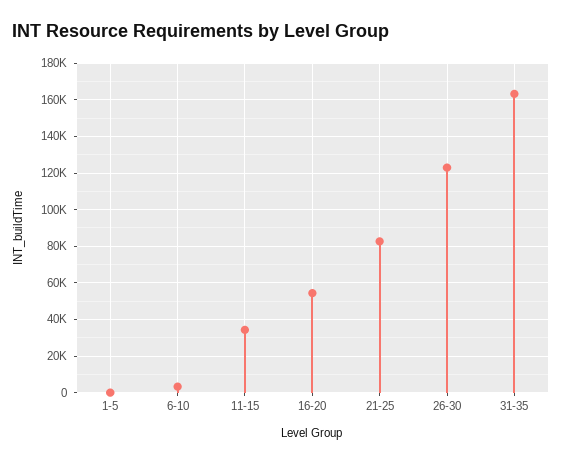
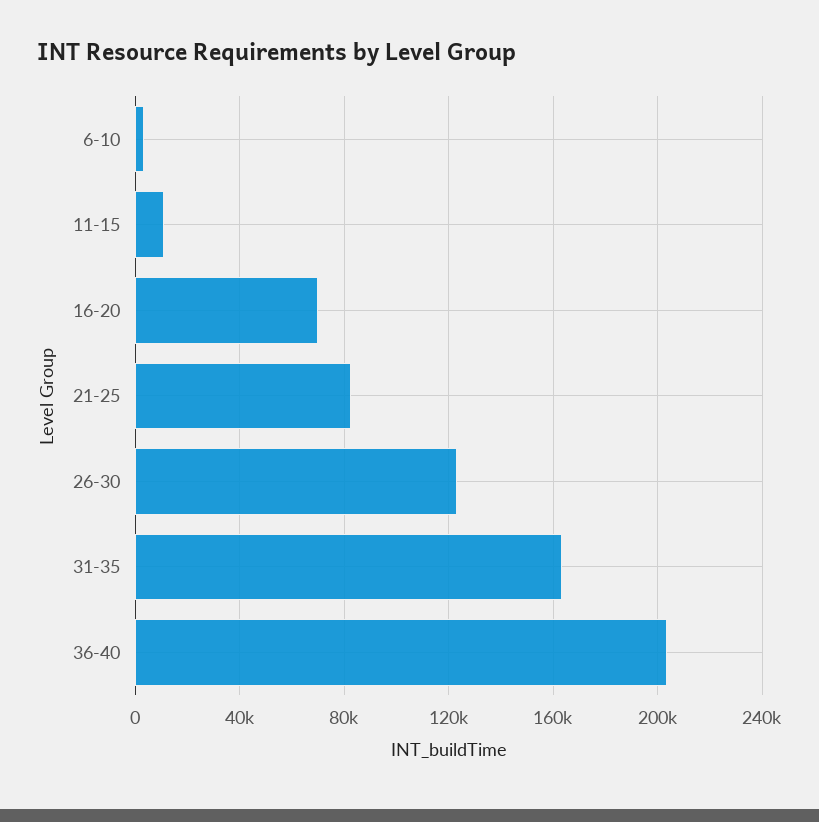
1-5: 0 -> none
11-15: 35000 -> 10000
16-20: 55000 -> 70000
36-40: none -> 205000

